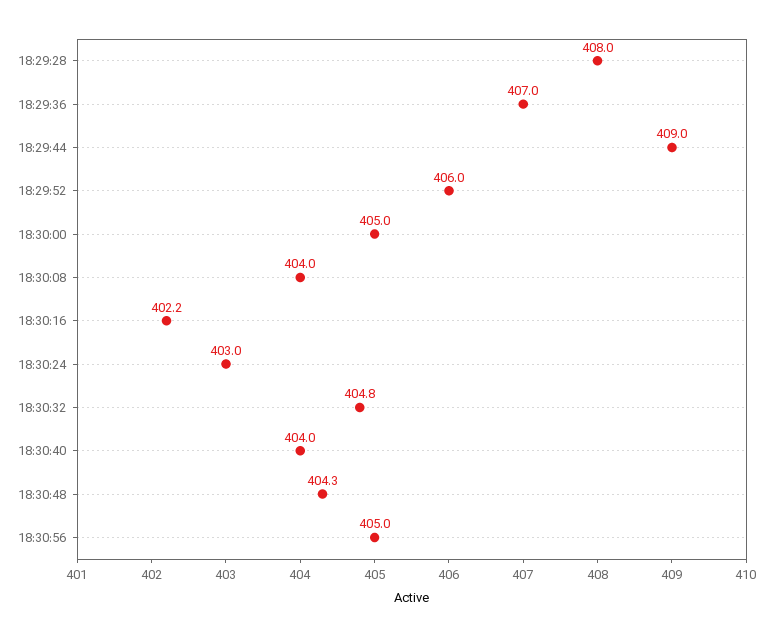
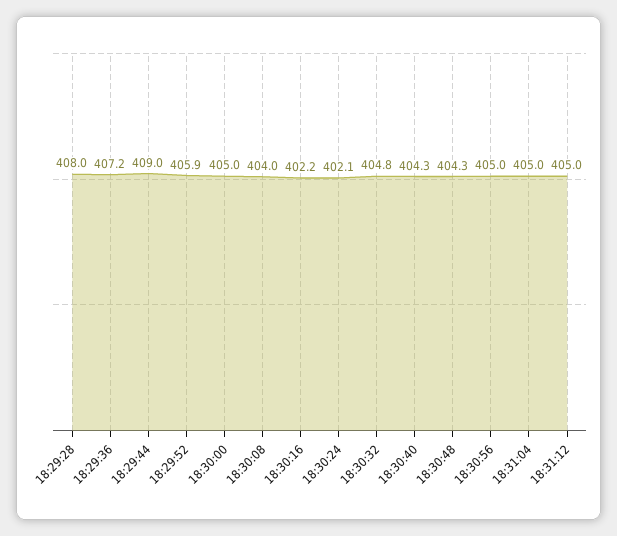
18:29:36: 407 -> 407.2
18:29:52: 406 -> 405.9
18:30:24: 403 -> 402.1
18:30:40: 404 -> 404.3
18:31:04: none -> 405
18:31:12: none -> 405

